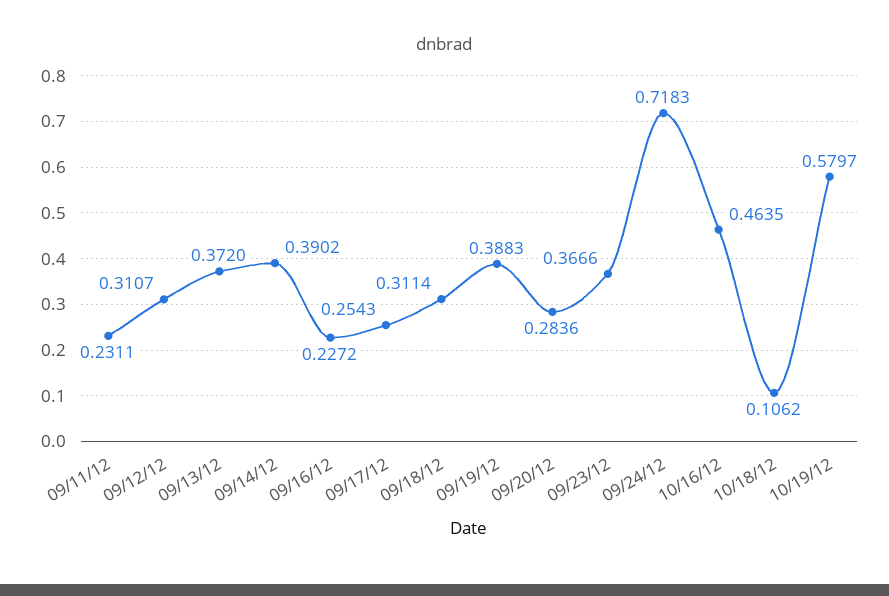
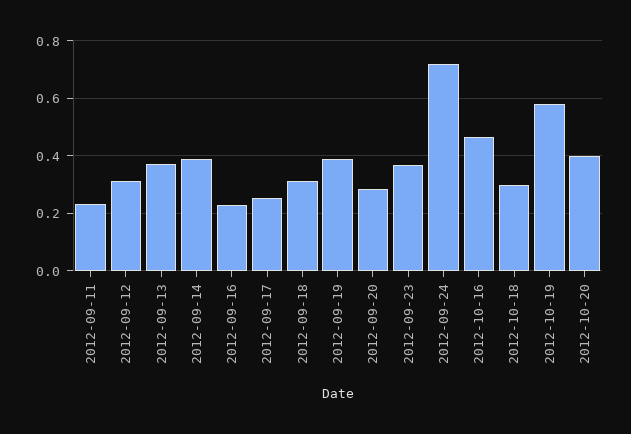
10/18/12: 0.1062 -> 0.3
2012-10-20: none -> 0.4

